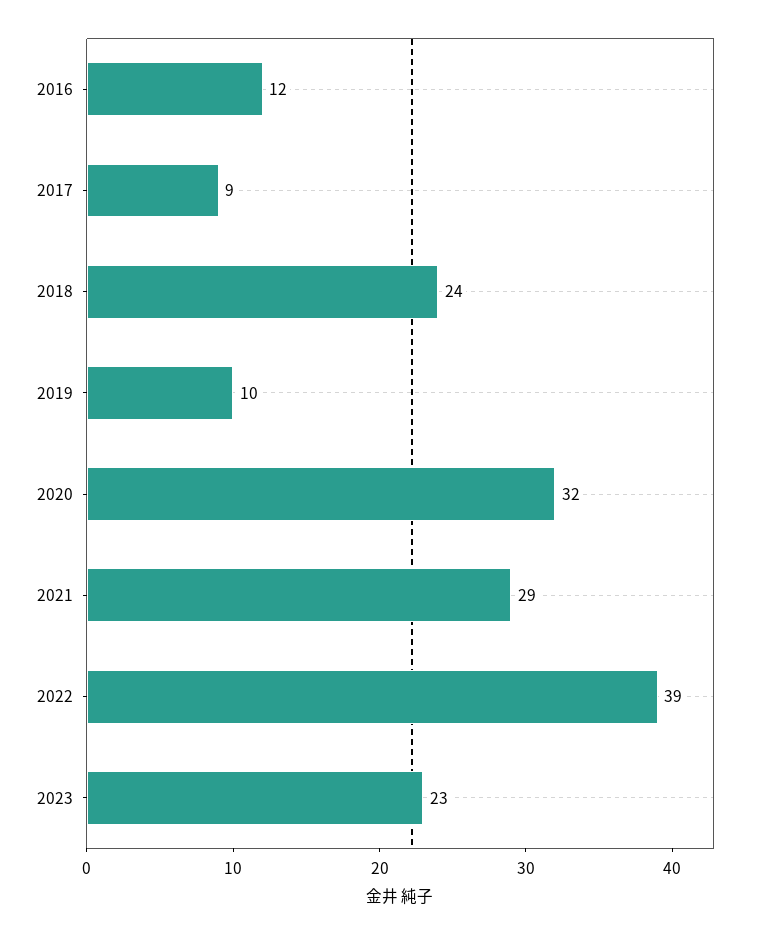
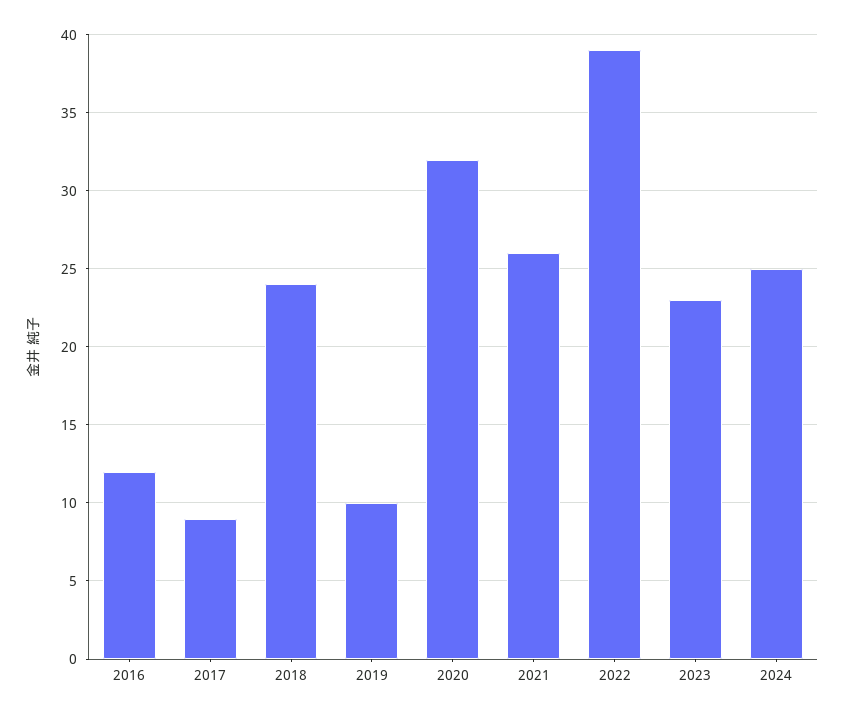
2021: 29 -> 26
2024: none -> 25

